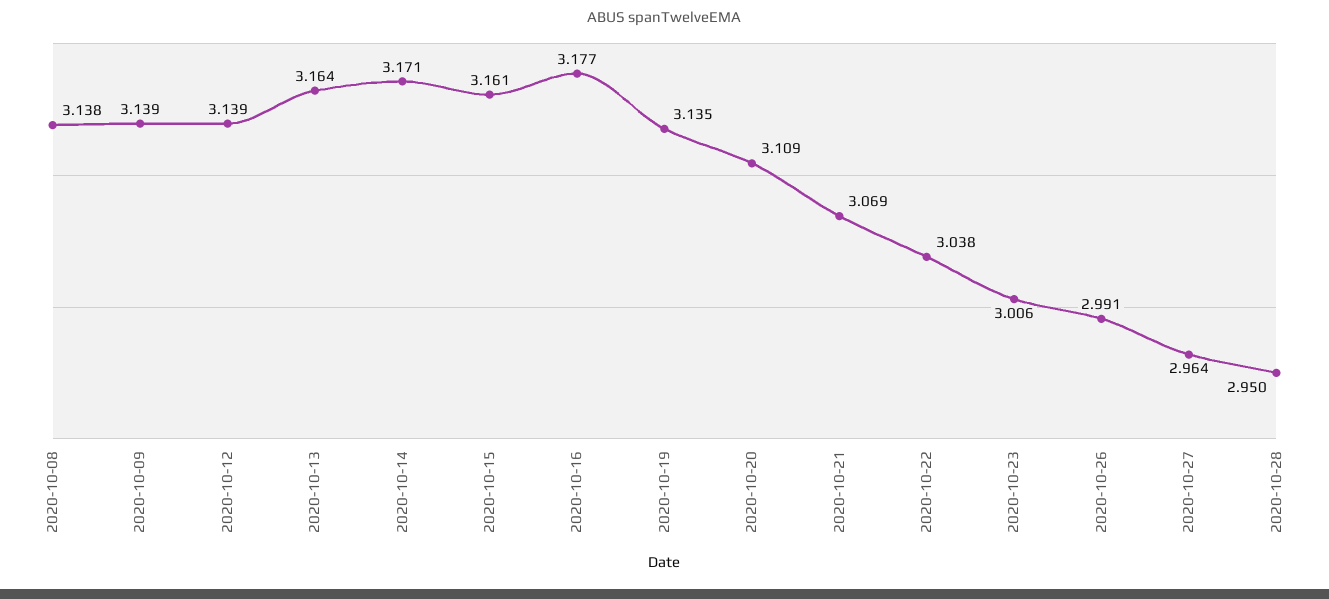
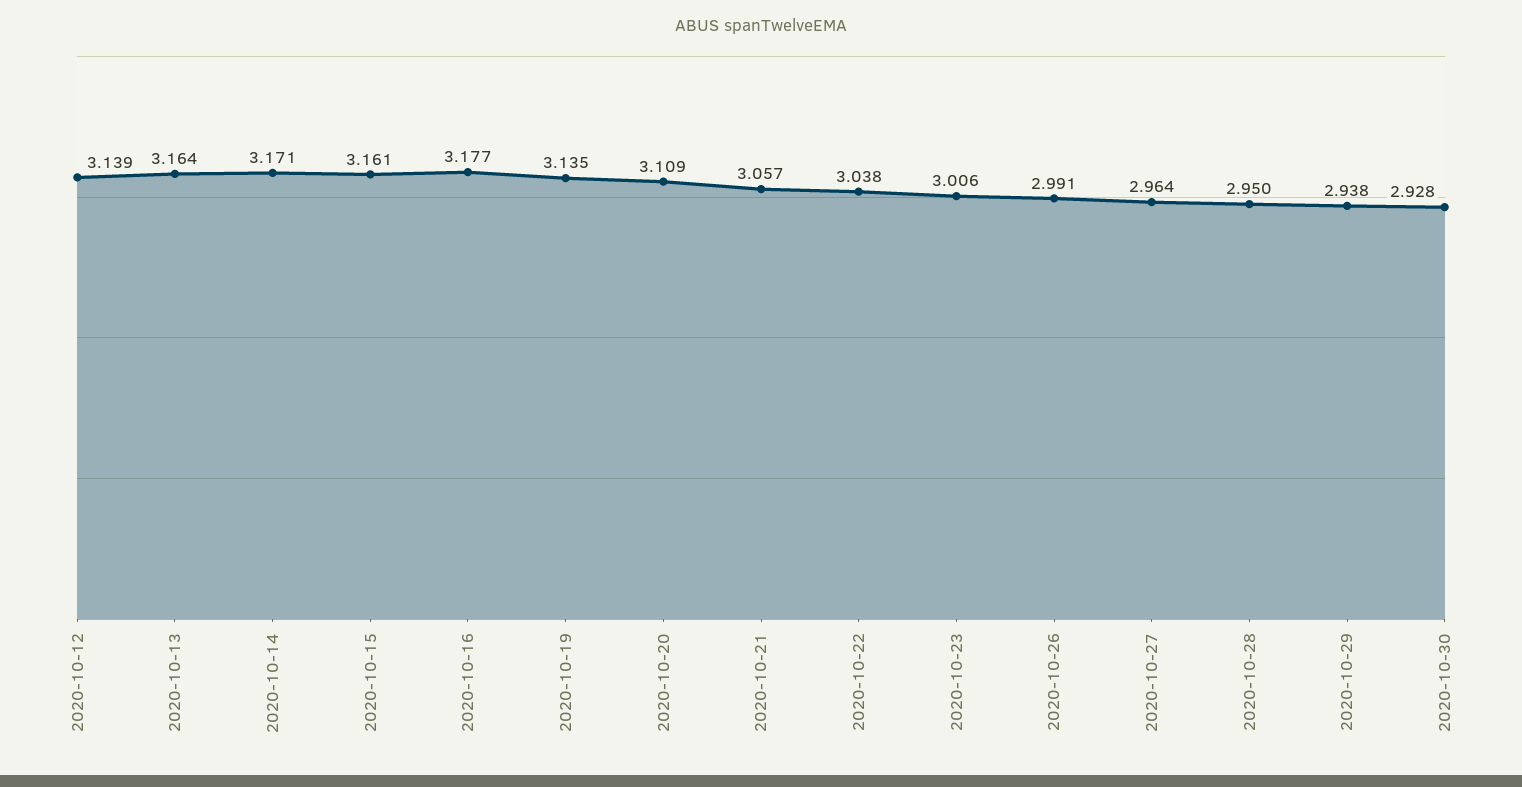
2020-10-08: 3.138 -> none
2020-10-09: 3.139 -> none
2020-10-21: 3.069 -> 3.057
2020-10-29: none -> 2.938
2020-10-30: none -> 2.928

